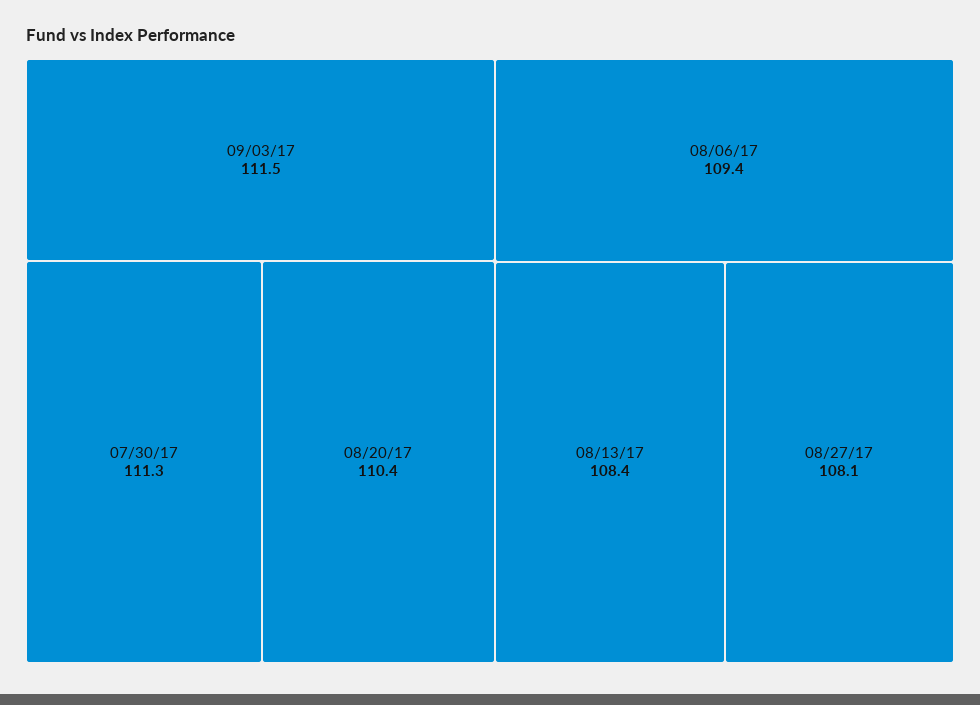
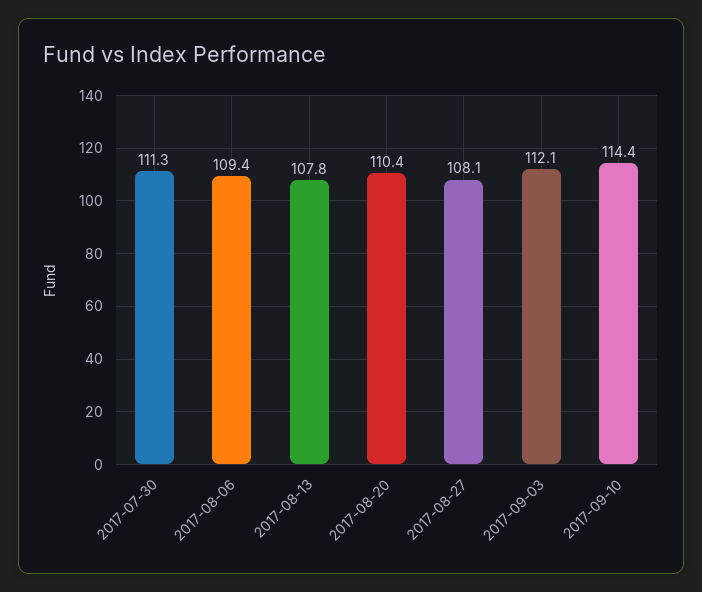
09/03/17: 111.5 -> 112.1
08/13/17: 108.4 -> 107.8
2017-09-10: none -> 114.4

